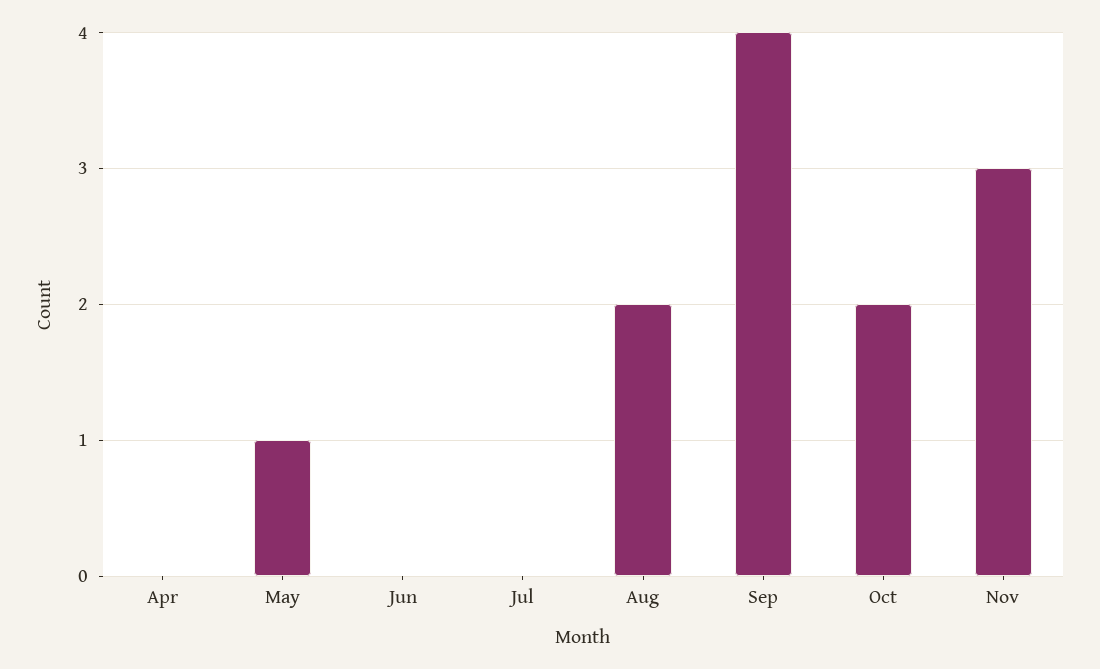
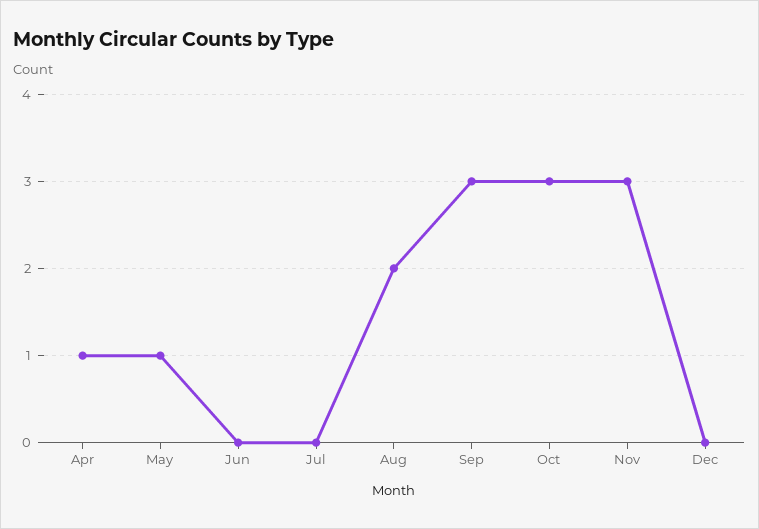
Apr: 0 -> 1
Sep: 4 -> 3
Oct: 2 -> 3
Dec: none -> 0

